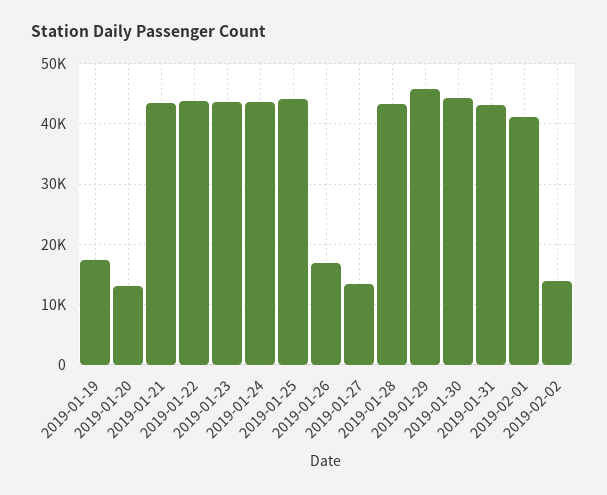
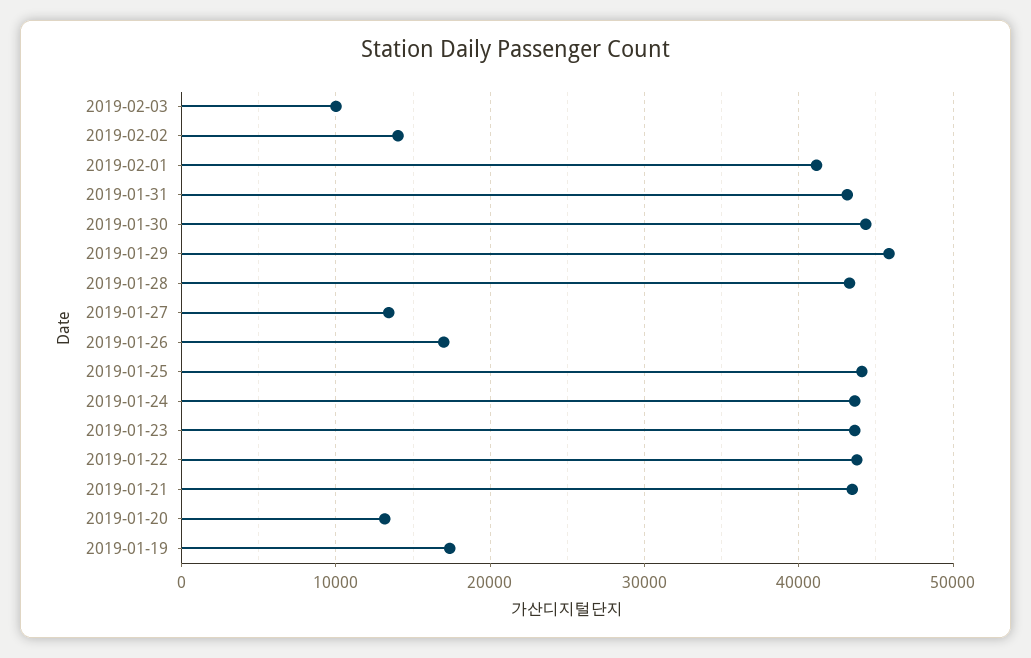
2019-02-03: none -> 10000

